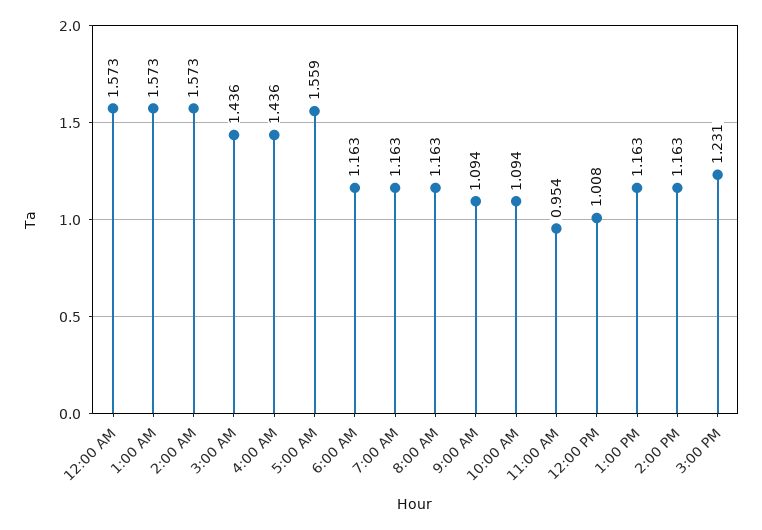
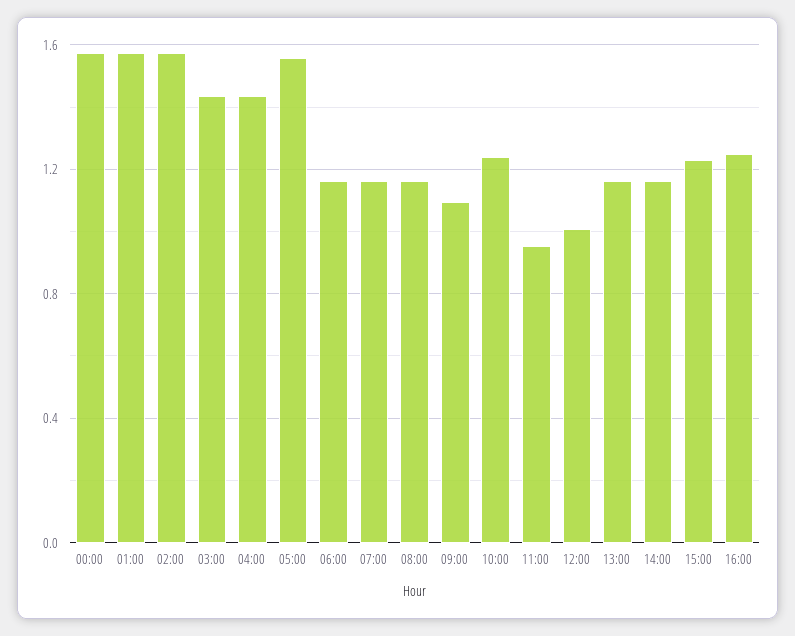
10:00 AM: 1.094 -> 1.25
16:00: none -> 1.25

